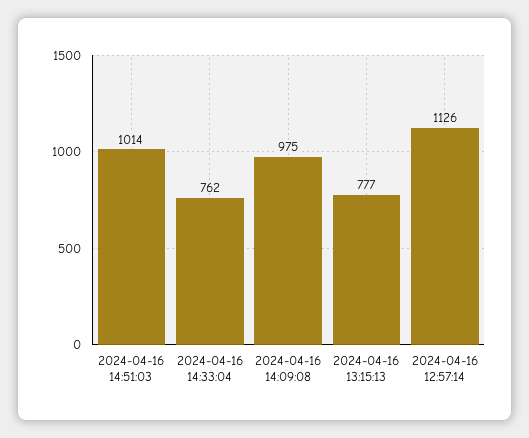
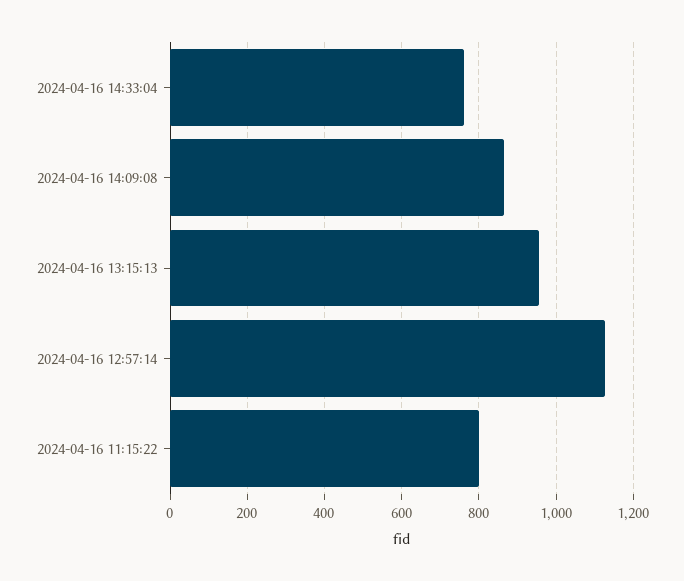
2024-04-16 14:51:03: 1014 -> none
2024-04-16 14:09:08: 975 -> 860
2024-04-16 13:15:13: 777 -> 960
2024-04-16 11:15:22: none -> 800

